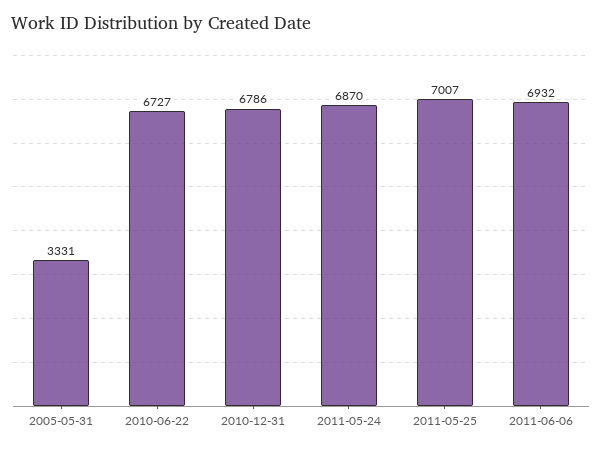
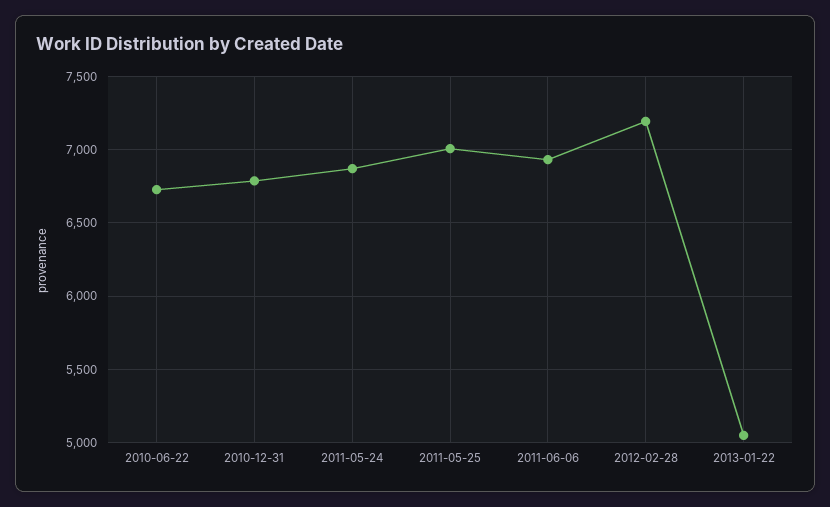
2005-05-31: 3331 -> none
2012-02-28: none -> 7200
2013-01-22: none -> 5050

